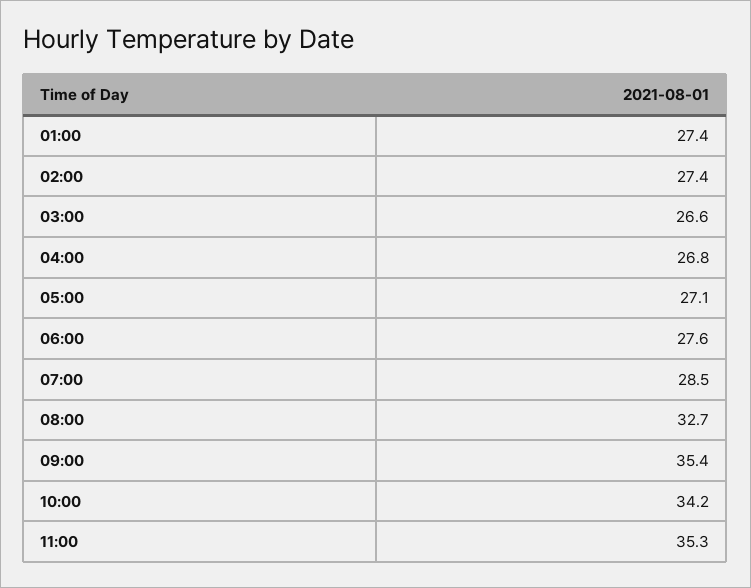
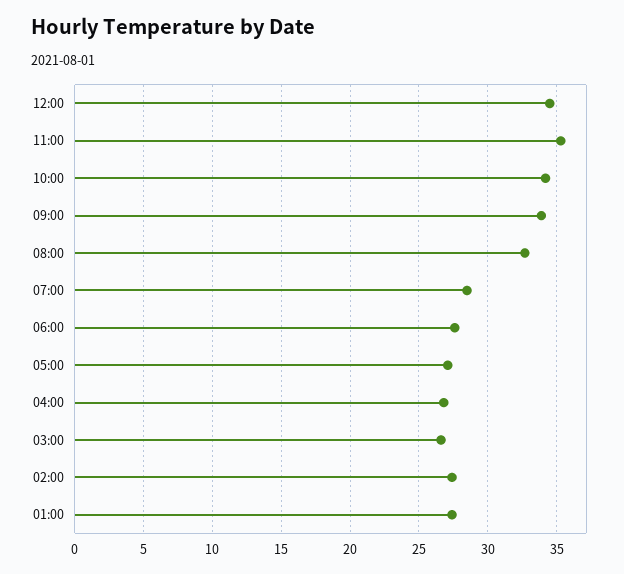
09:00: 35.4 -> 34
12:00: none -> 34.5

